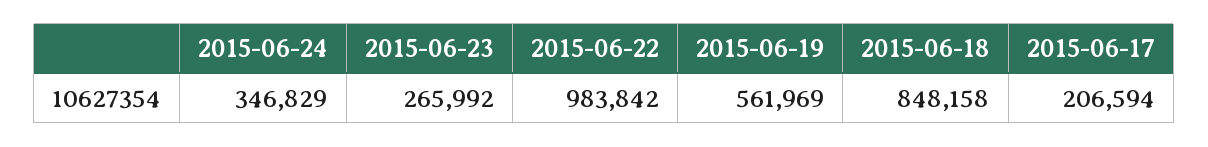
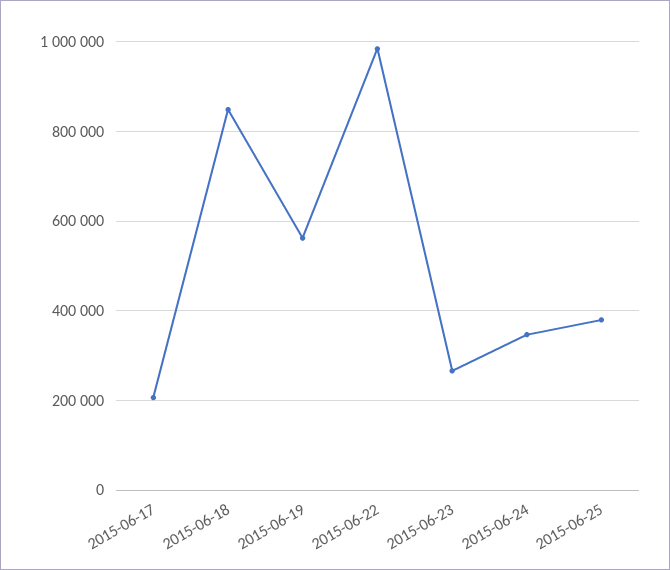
2015-06-25: none -> 380000

